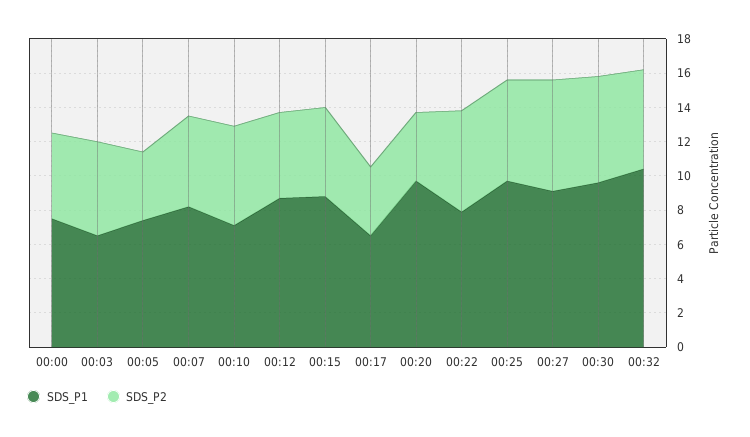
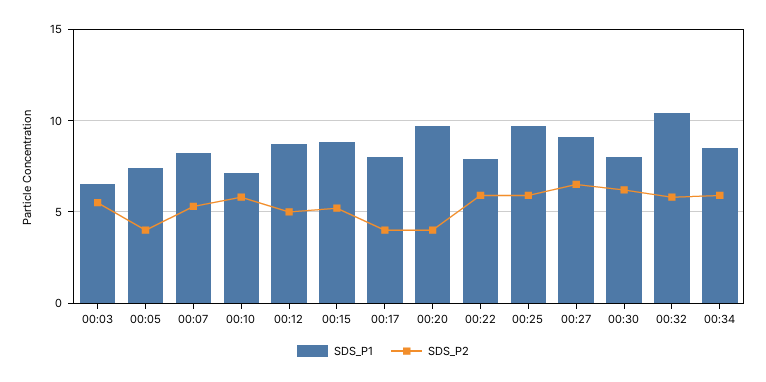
SDS_P1, 00:00: 7.5 -> none
SDS_P2, 00:00: 5 -> none
SDS_P1, 00:17: 6.5 -> 8
SDS_P1, 00:30: 9.5 -> 8
SDS_P1, 00:34: none -> 8.5
SDS_P2, 00:34: none -> 6

